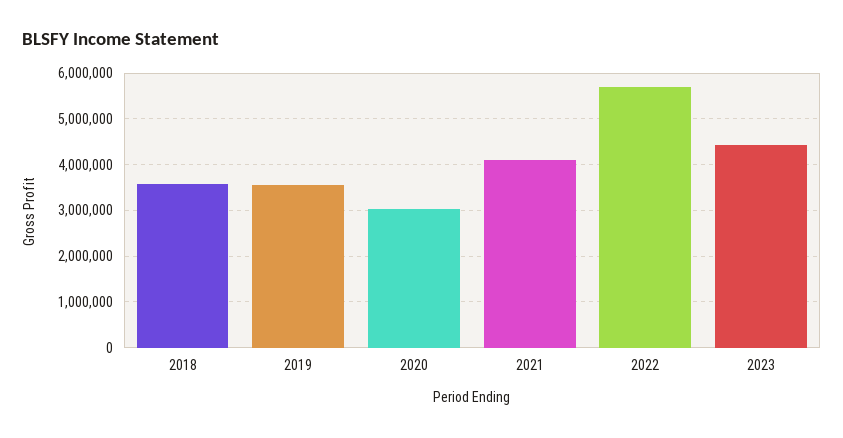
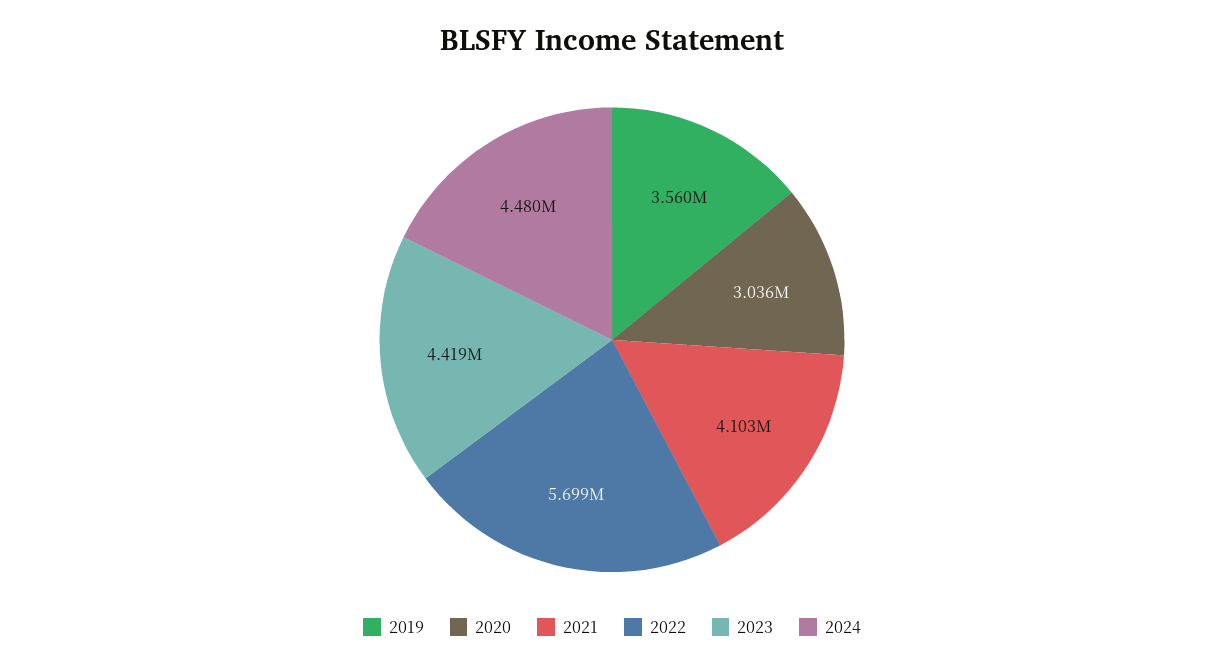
2018: 3600000 -> none
2024: none -> 4480000

